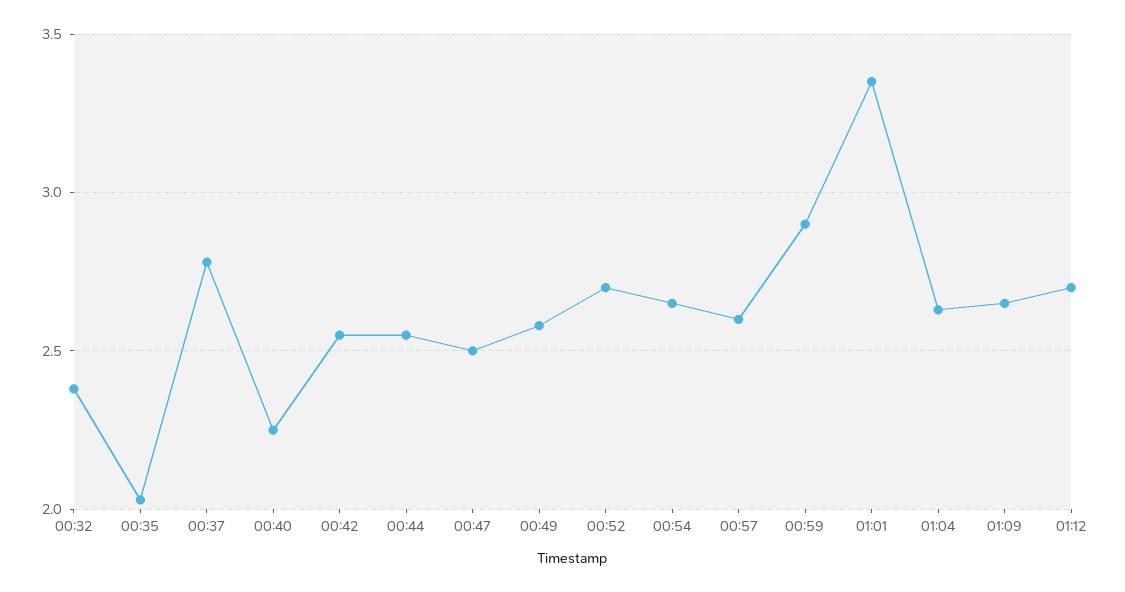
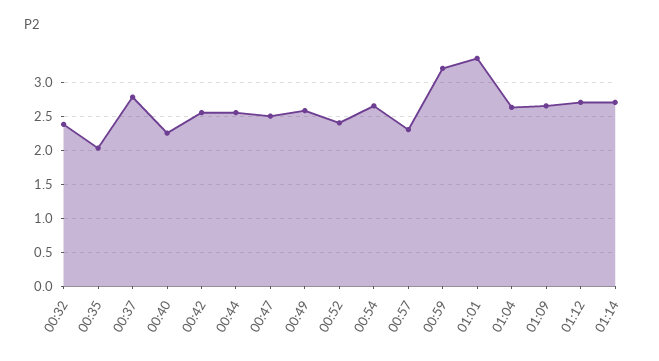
00:52: 2.7 -> 2.4
00:57: 2.6 -> 2.3
00:59: 2.9 -> 3.2
01:14: none -> 2.7

